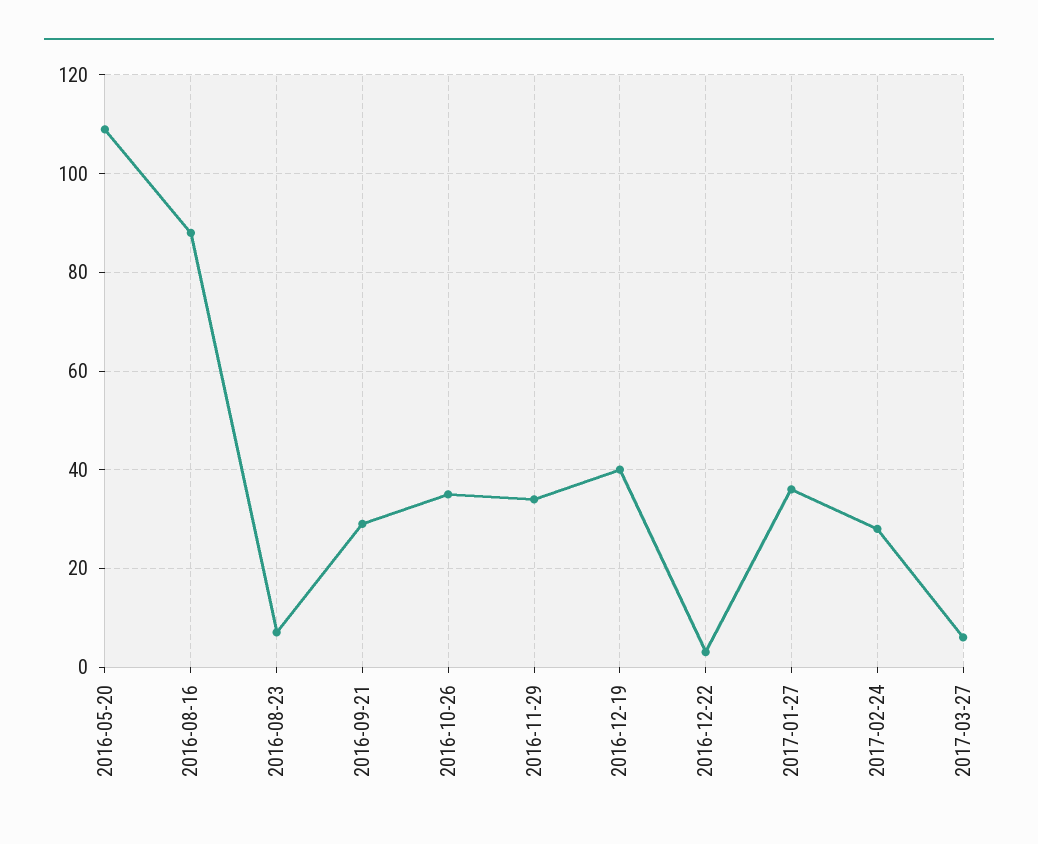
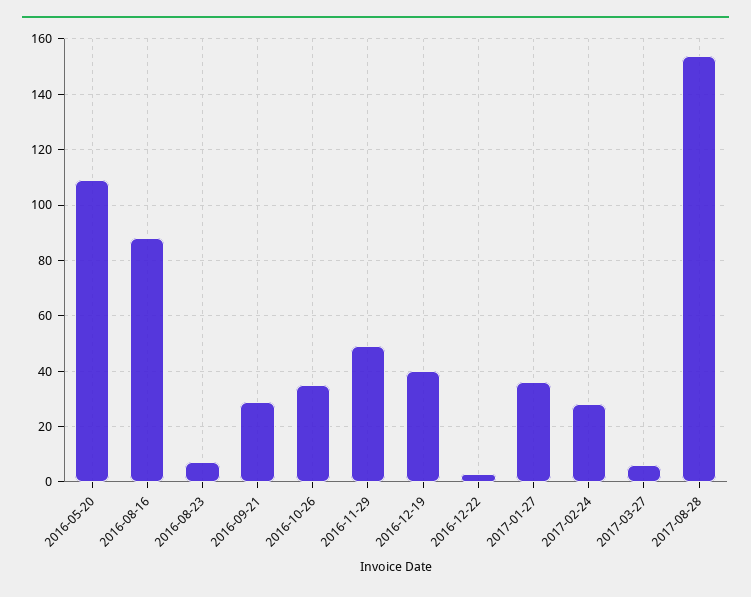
2016-11-29: 35 -> 50
2017-08-28: none -> 155

